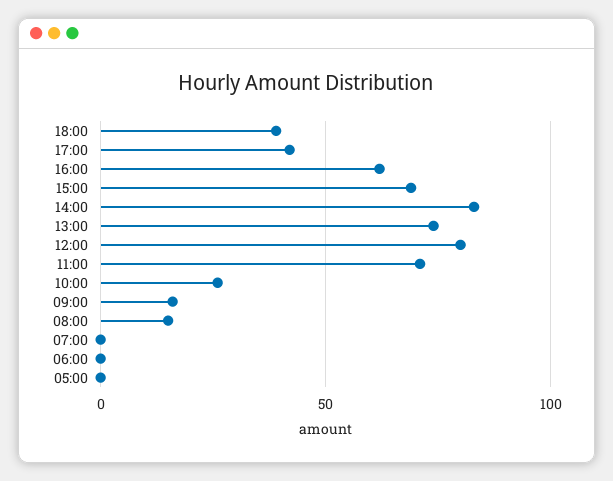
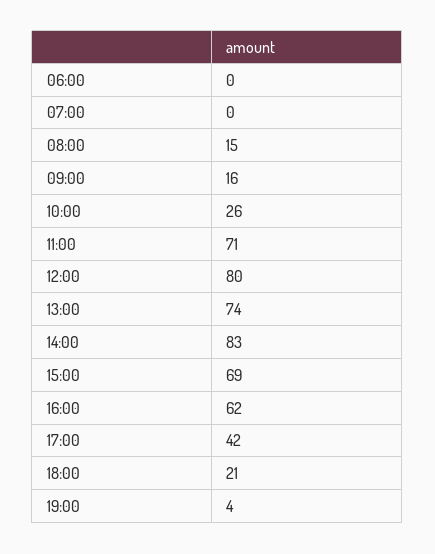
18:00: 40 -> 21
05:00: 0 -> none
19:00: none -> 4

